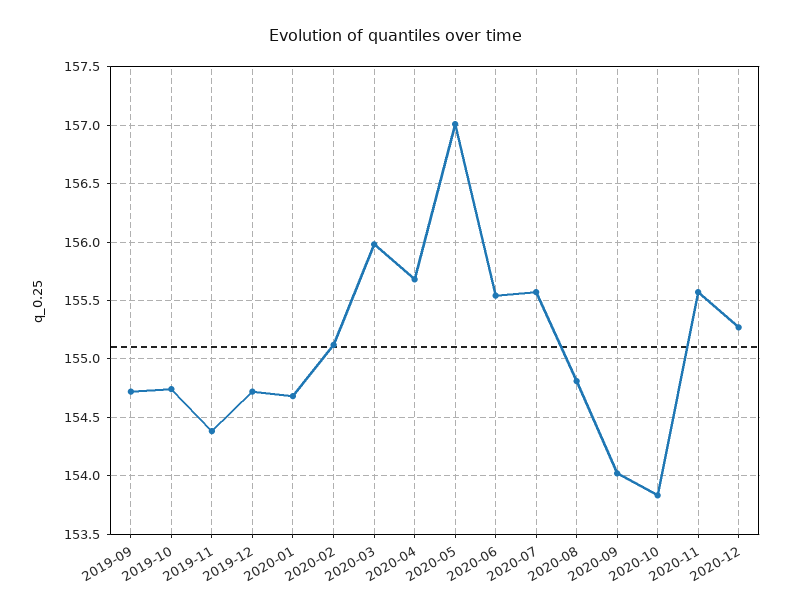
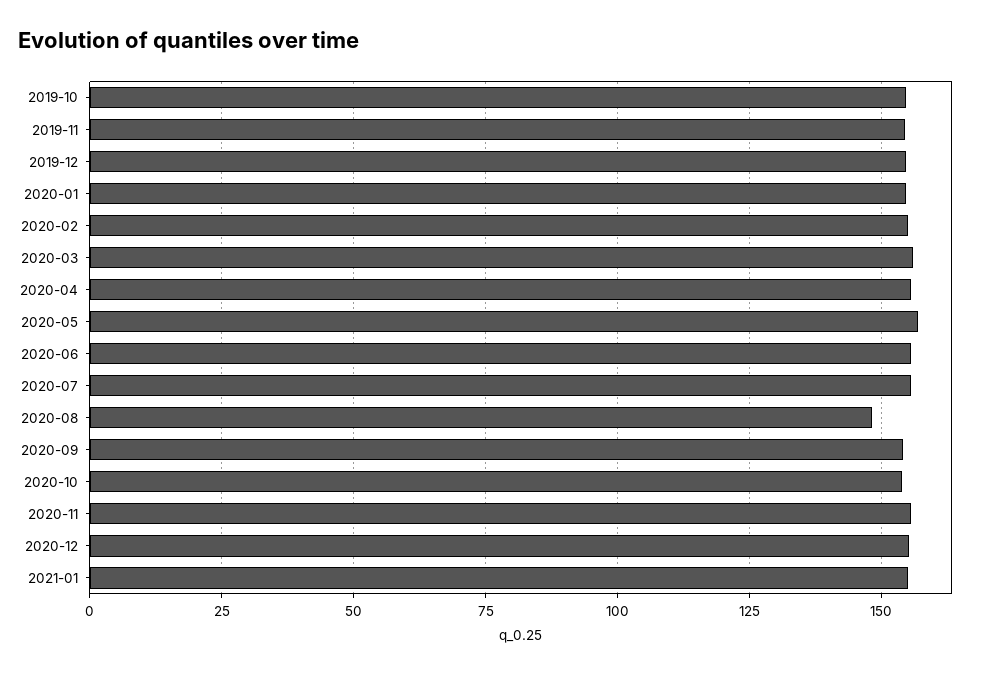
2019-09: 154.7 -> none
2020-08: 154.8 -> 147.5
2021-01: none -> 155

